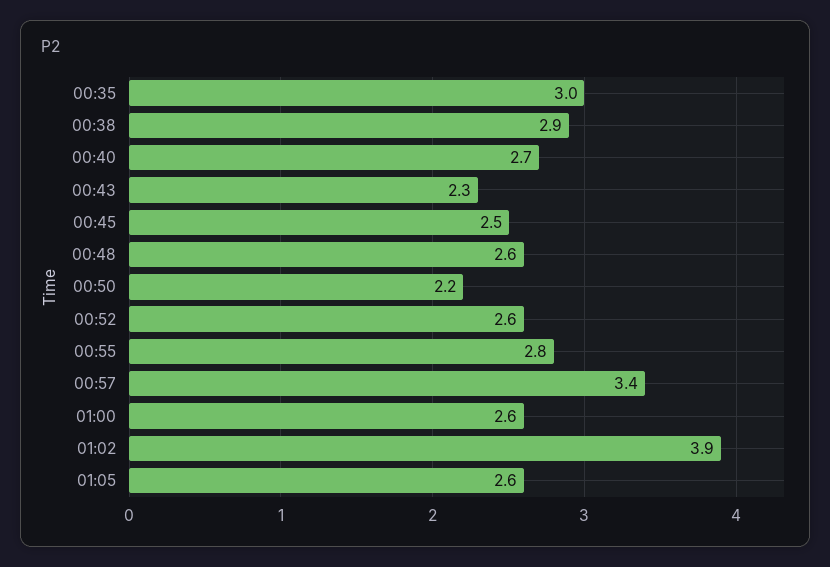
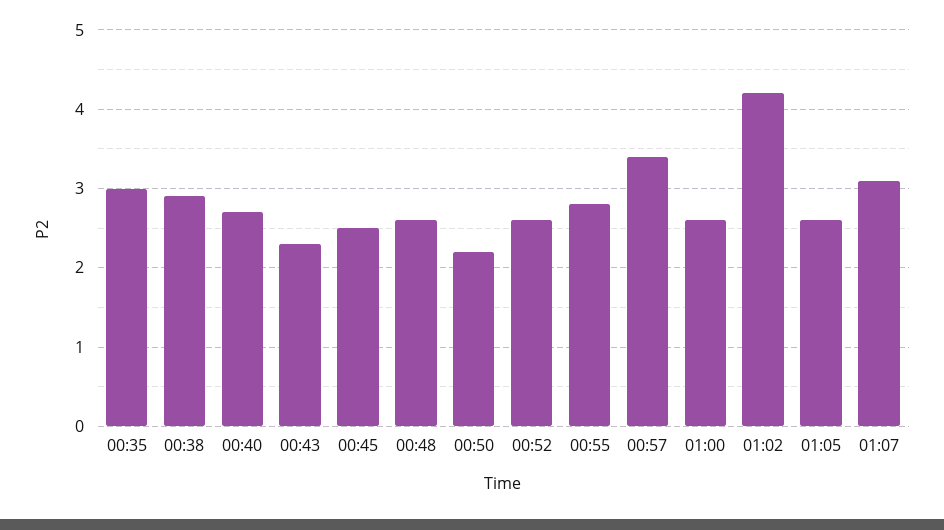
01:02: 3.9 -> 4.2
01:07: none -> 3.1

